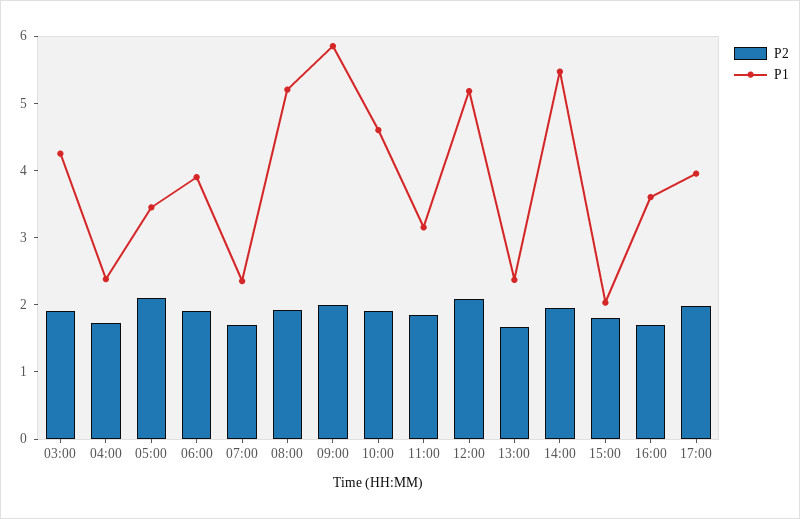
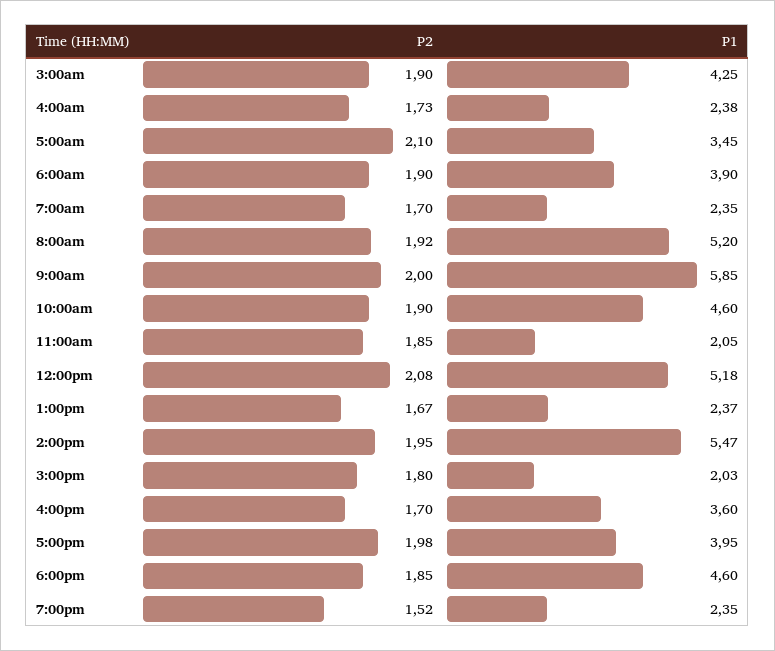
P1, 11:00: 3.2 -> 2.05
P2, 6:00pm: none -> 1.85
P1, 6:00pm: none -> 4.6
P2, 7:00pm: none -> 1.52
P1, 7:00pm: none -> 2.35

